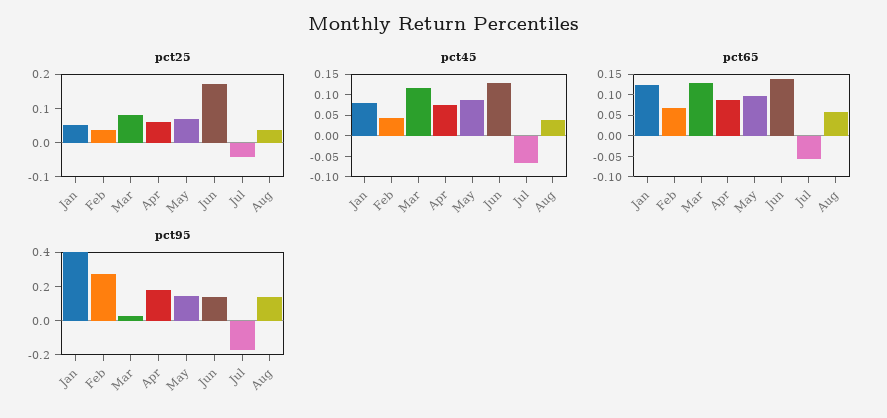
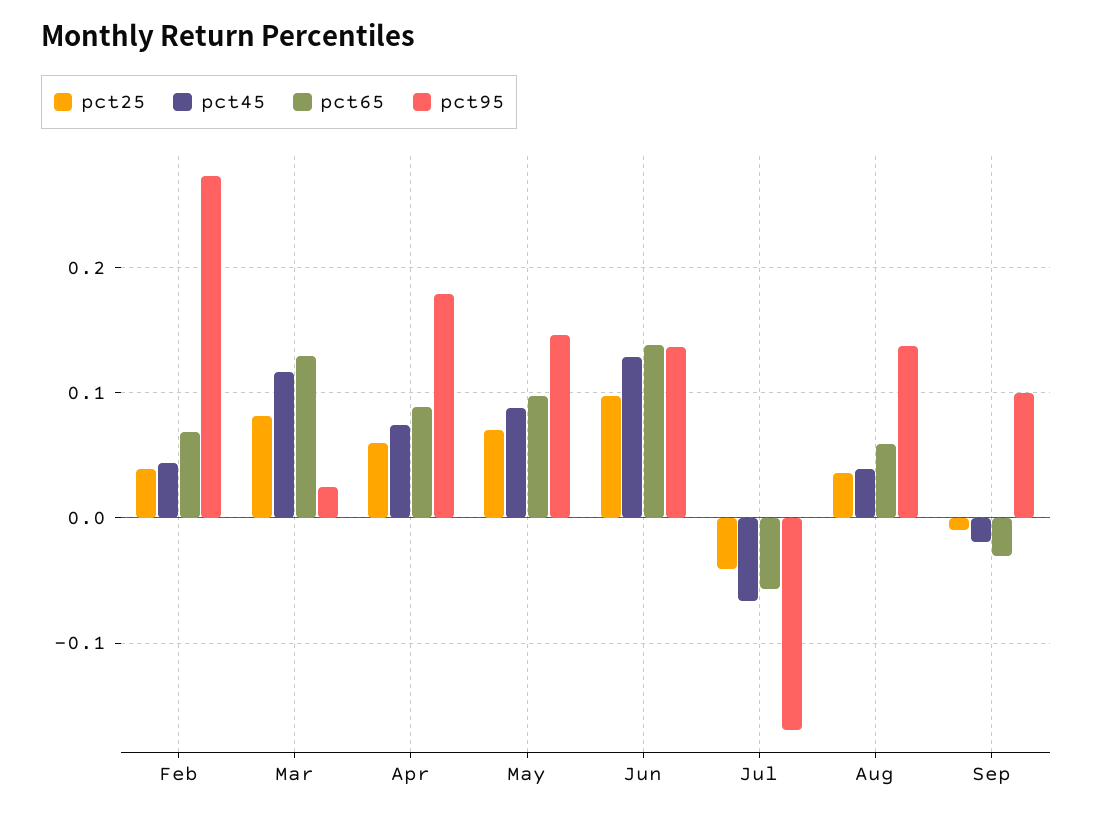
pct25, Jan: 0.05 -> none
pct25, Jun: 0.175 -> 0.1
pct45, Jan: 0.075 -> none
pct65, Jan: 0.125 -> none
pct95, Jan: 0.4 -> none
pct25, Sep: none -> -0.01
pct45, Sep: none -> -0.02
pct65, Sep: none -> -0.03
pct95, Sep: none -> 0.1

